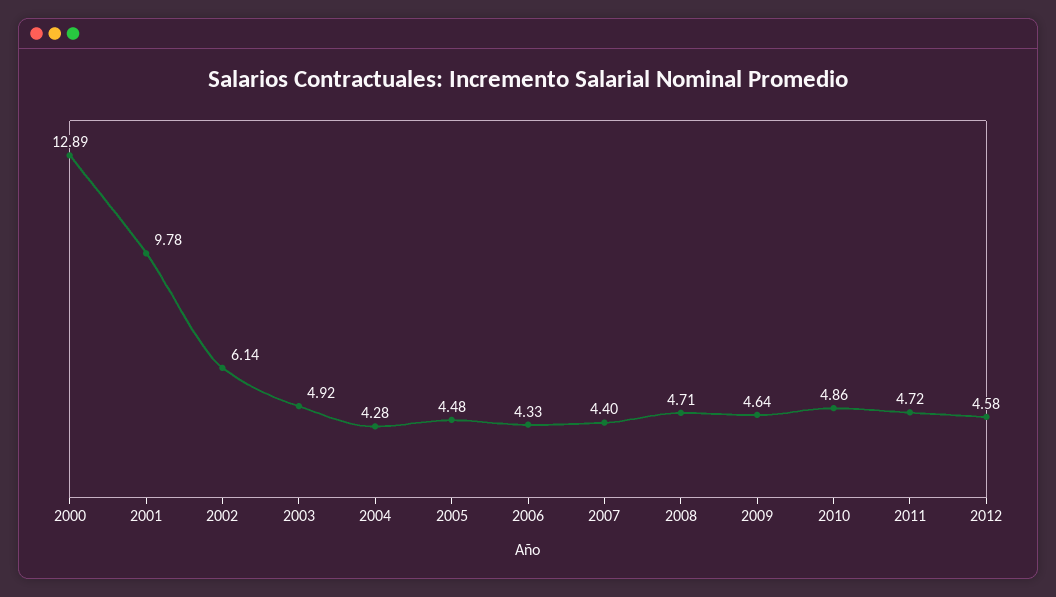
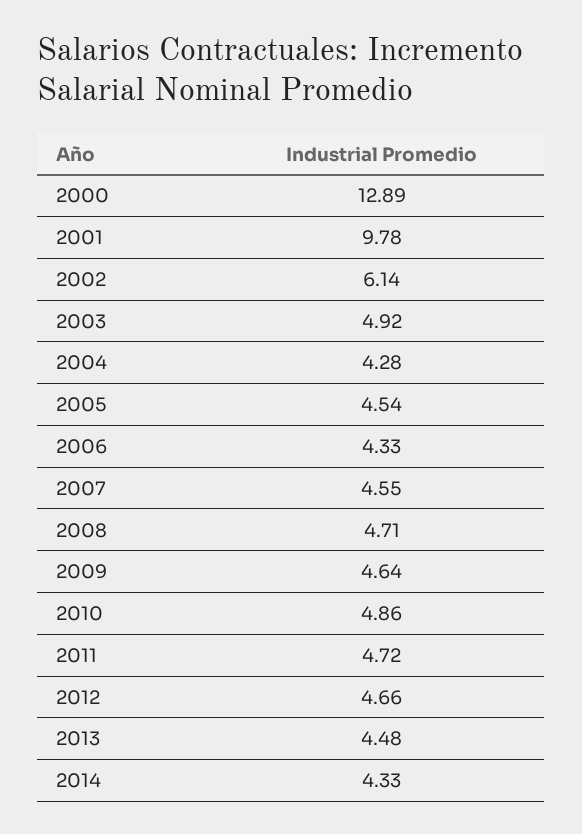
2005: 4.48 -> 4.54
2007: 4.4 -> 4.55
2012: 4.58 -> 4.66
2013: none -> 4.48
2014: none -> 4.33

